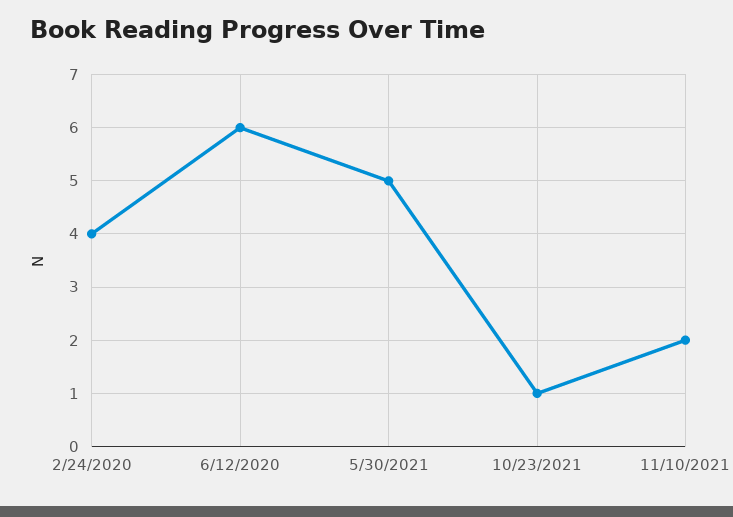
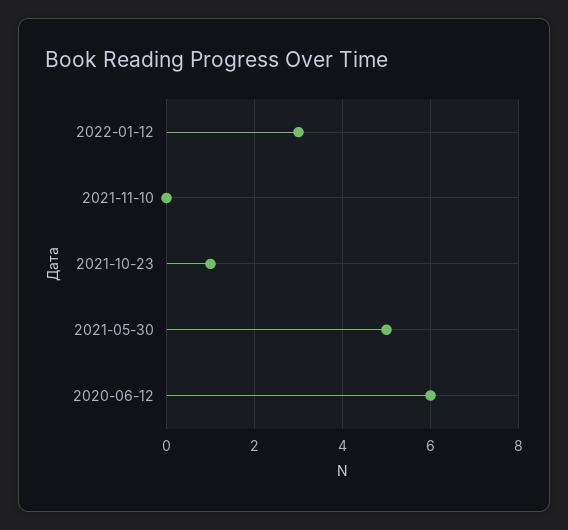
2/24/2020: 4 -> none
11/10/2021: 2 -> 0
2022-01-12: none -> 3

